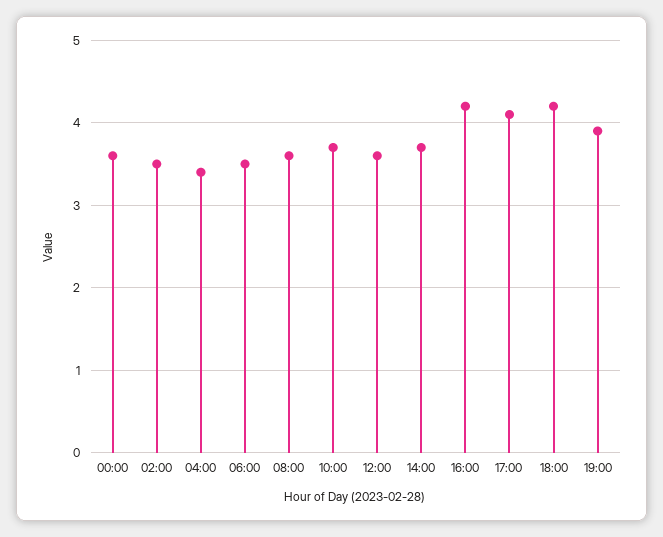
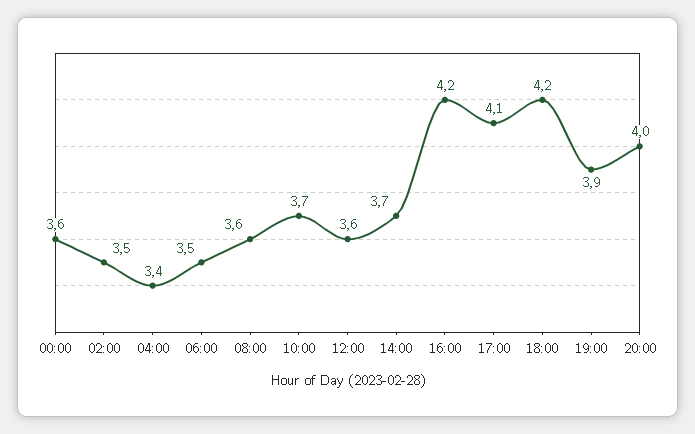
20:00: none -> 4

